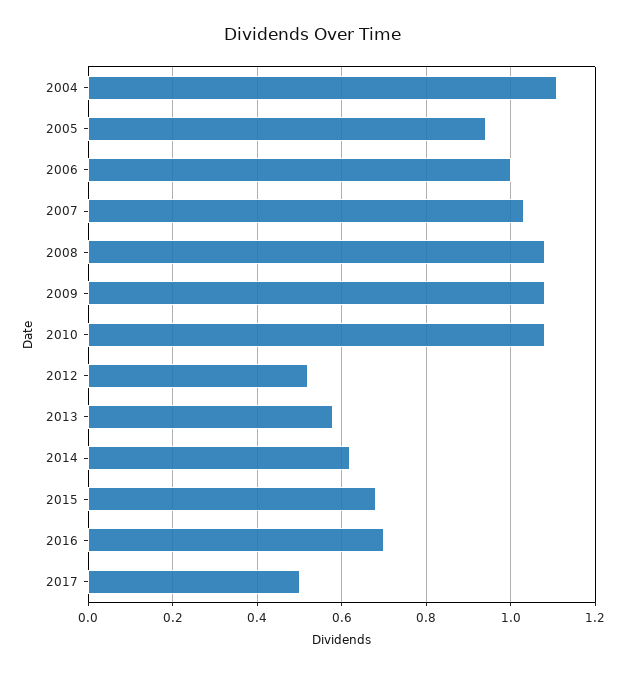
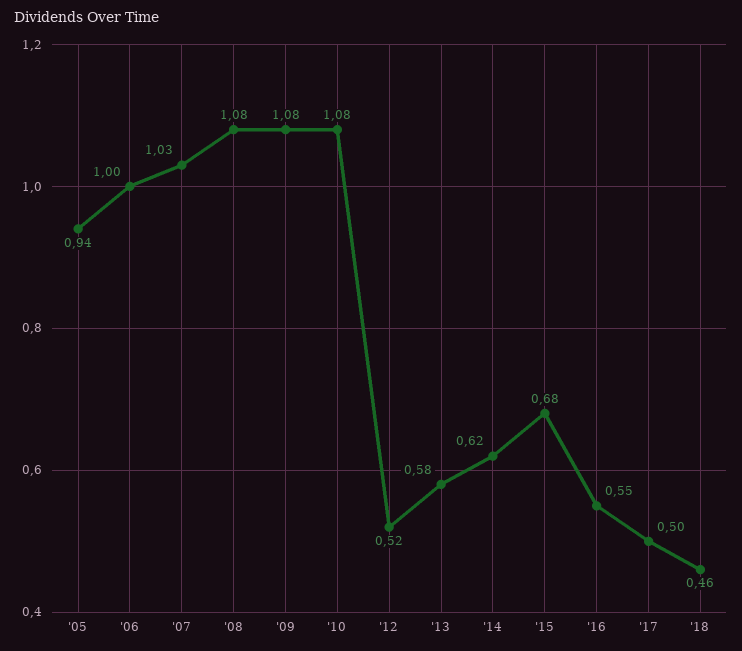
2004: 1.1 -> none
2016: 0.7 -> 0.55
'18: none -> 0.46

